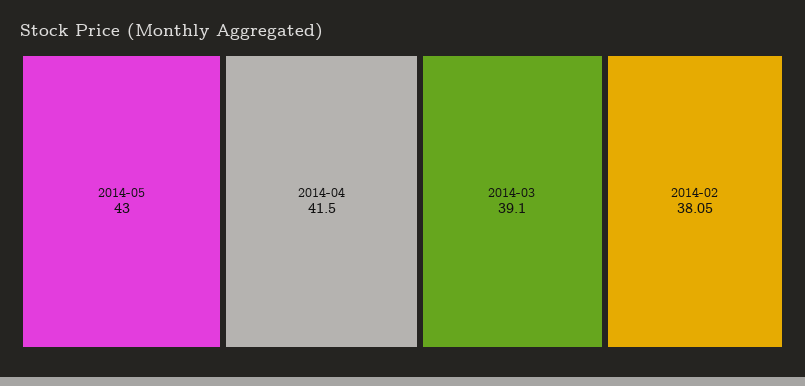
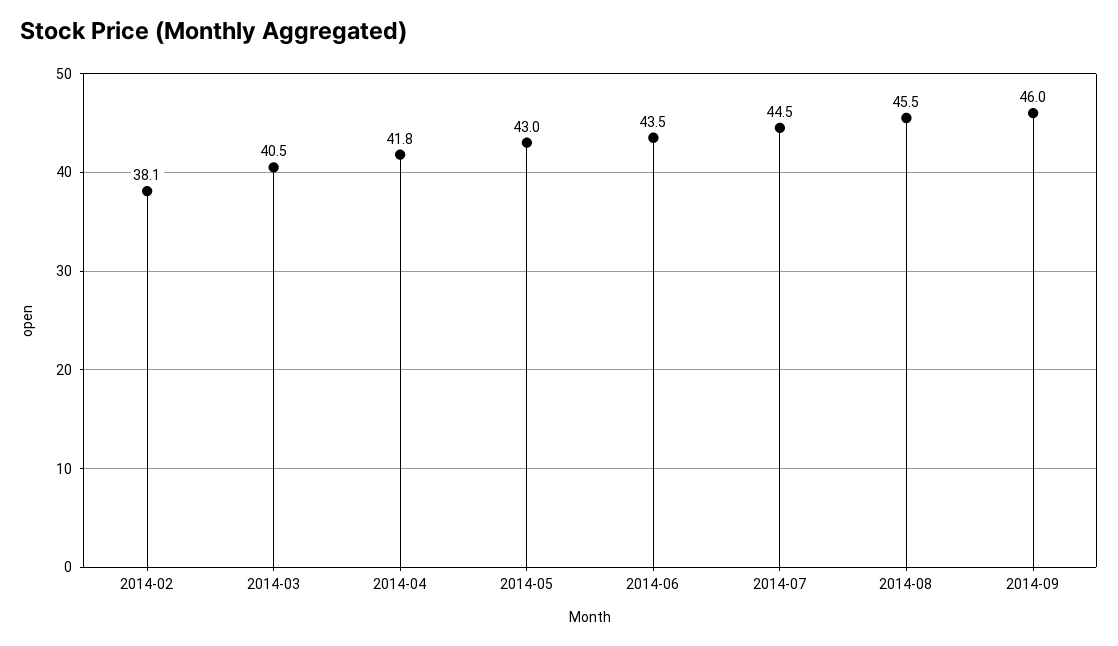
2014-04: 41.5 -> 41.8
2014-03: 39.1 -> 40.5
2014-06: none -> 43.5
2014-07: none -> 44.5
2014-08: none -> 45.5
2014-09: none -> 46

